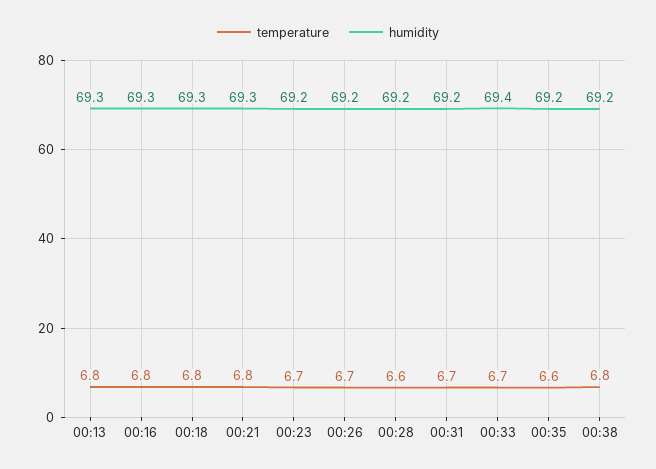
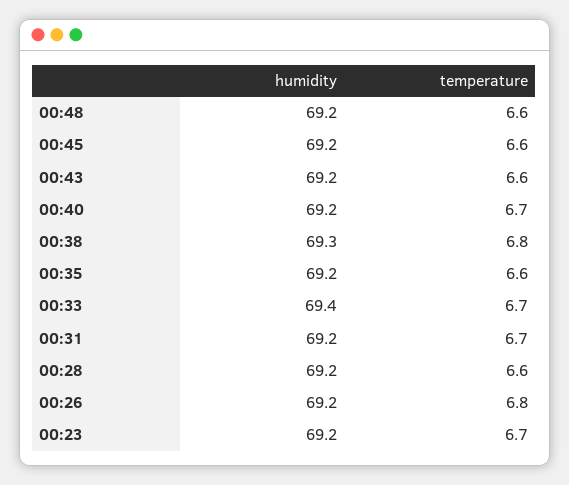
temperature, 00:13: 6.8 -> none
humidity, 00:13: 69.3 -> none
temperature, 00:16: 6.8 -> none
humidity, 00:16: 69.3 -> none
temperature, 00:18: 6.8 -> none
humidity, 00:18: 69.3 -> none
temperature, 00:21: 6.8 -> none
humidity, 00:21: 69.3 -> none
temperature, 00:26: 6.7 -> 6.8
humidity, 00:38: 69.2 -> 69.3
humidity, 00:48: none -> 69.2
temperature, 00:48: none -> 6.6
humidity, 00:45: none -> 69.2
temperature, 00:45: none -> 6.6
humidity, 00:43: none -> 69.2
temperature, 00:43: none -> 6.6
humidity, 00:40: none -> 69.2
temperature, 00:40: none -> 6.7

